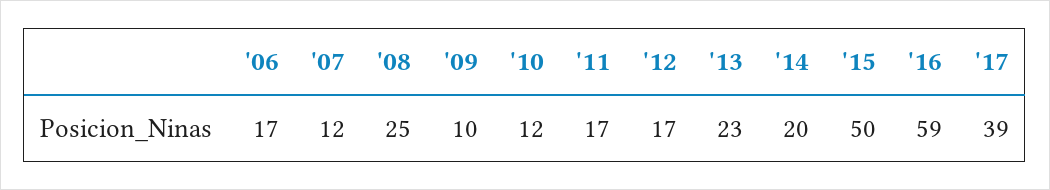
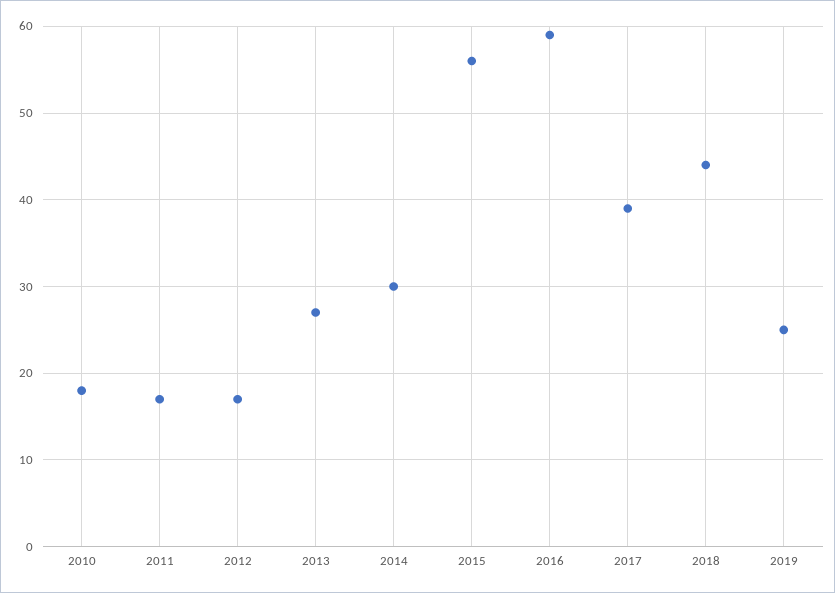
'06: 17 -> none
'07: 12 -> none
'08: 25 -> none
'09: 10 -> none
'10: 12 -> 18
'13: 23 -> 27
'14: 20 -> 30
'15: 50 -> 56
2018: none -> 44
2019: none -> 25

